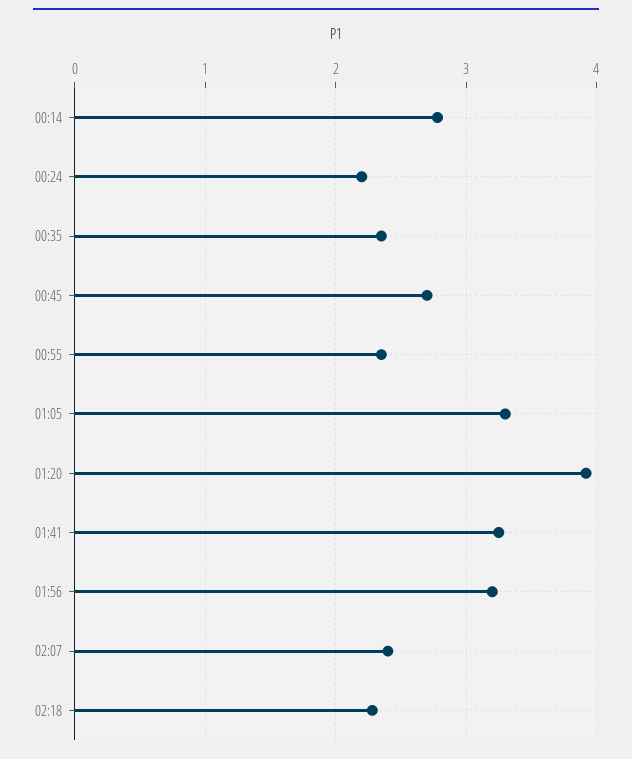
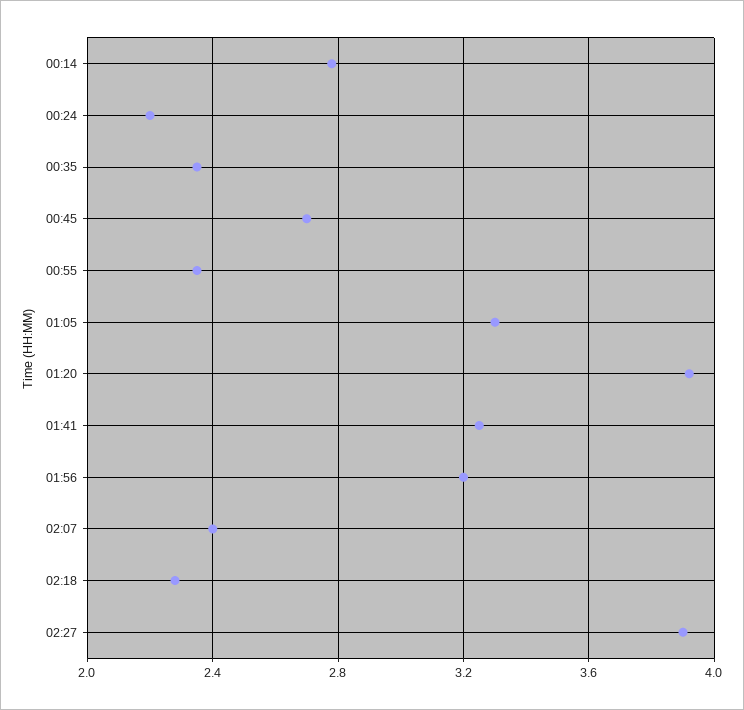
02:27: none -> 3.9

